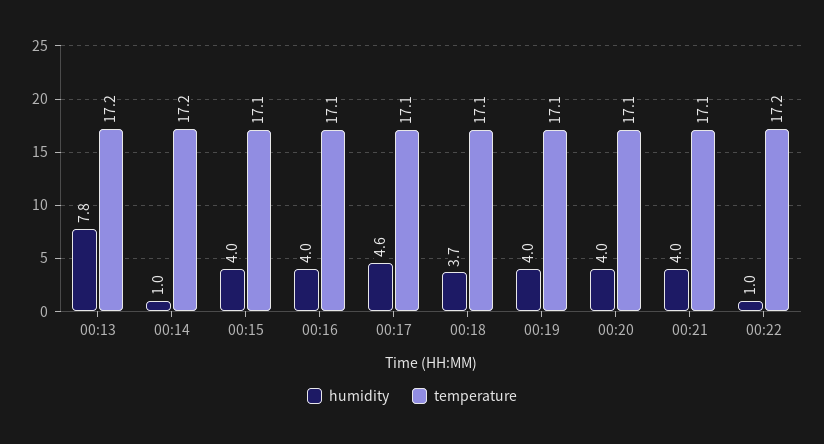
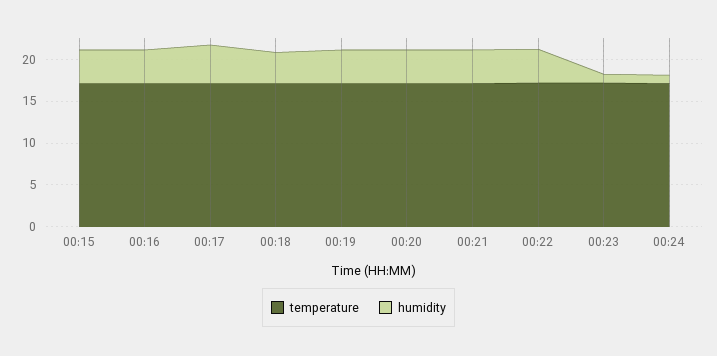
humidity, 00:13: 7.8 -> none
temperature, 00:13: 17.2 -> none
humidity, 00:14: 1 -> none
temperature, 00:14: 17.2 -> none
humidity, 00:22: 1 -> 4
temperature, 00:23: none -> 17
humidity, 00:23: none -> 1
temperature, 00:24: none -> 17
humidity, 00:24: none -> 1

